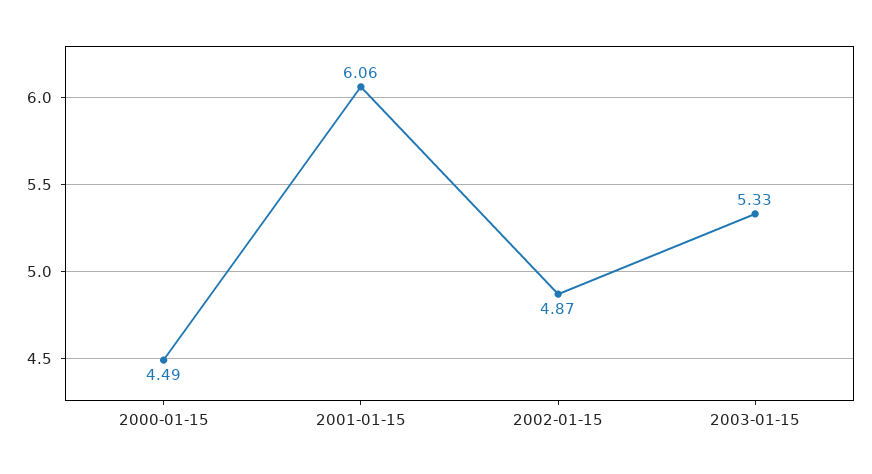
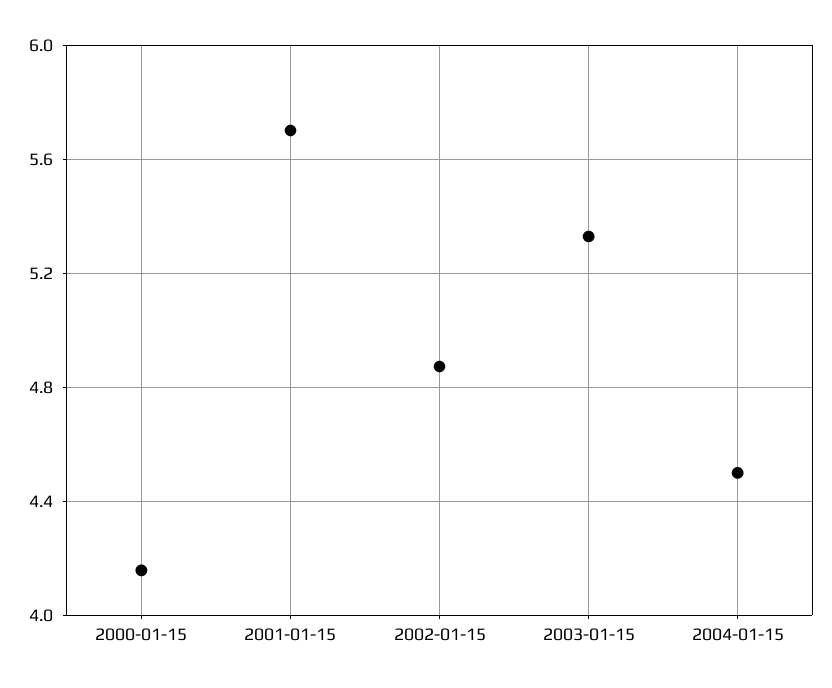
2000-01-15: 4.49 -> 4.15
2001-01-15: 6.06 -> 5.7
2004-01-15: none -> 4.5

